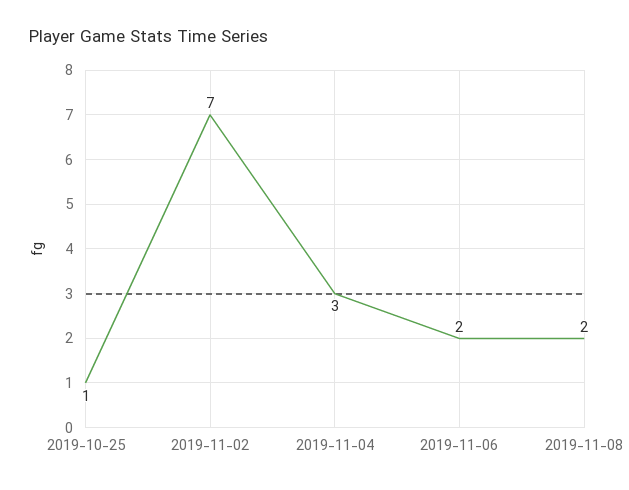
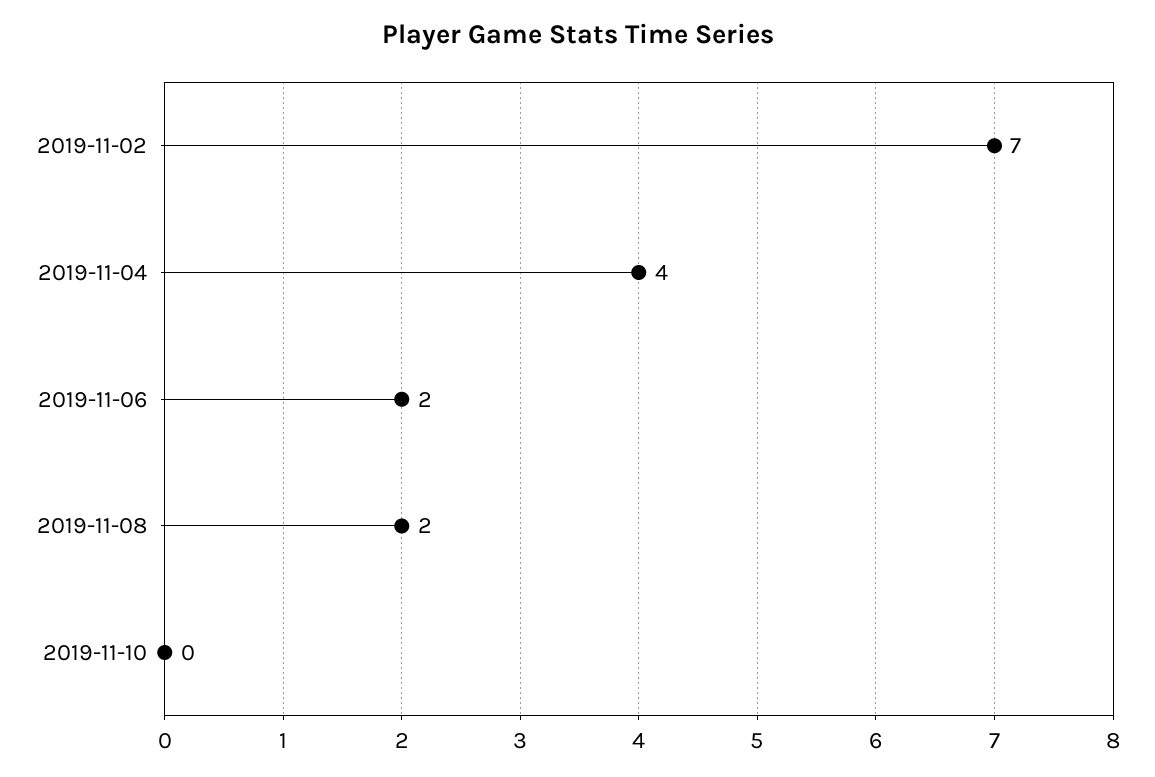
2019-10-25: 1 -> none
2019-11-04: 3 -> 4
2019-11-10: none -> 0

